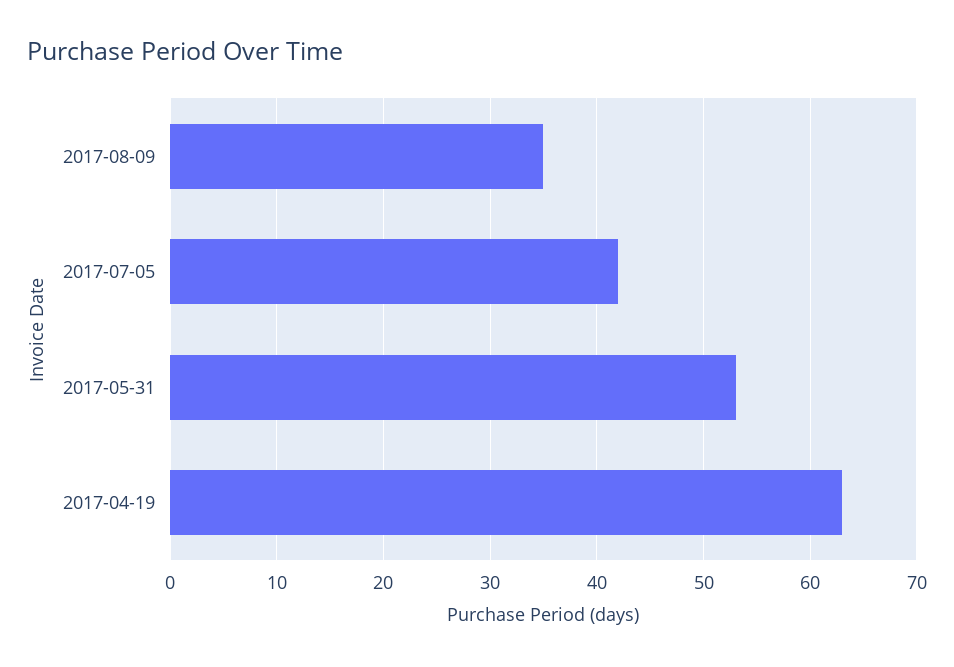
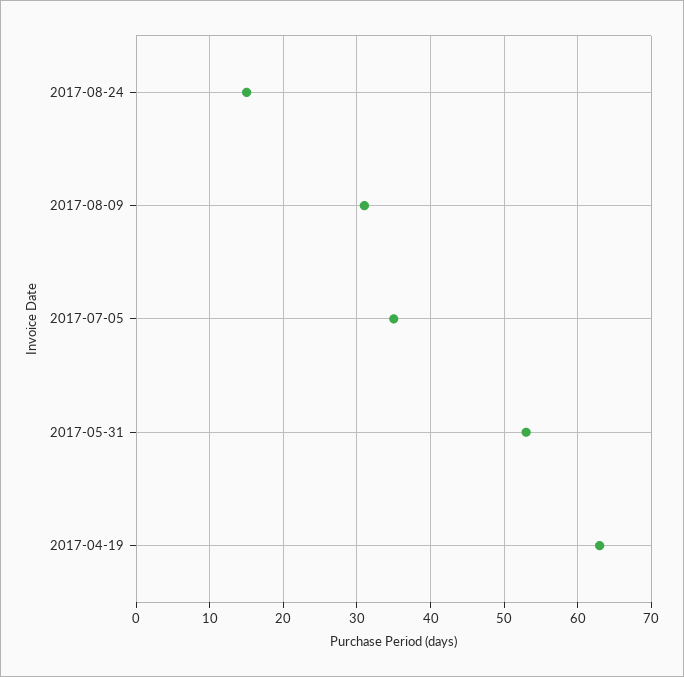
2017-08-09: 35 -> 31
2017-07-05: 42 -> 35
2017-08-24: none -> 15

